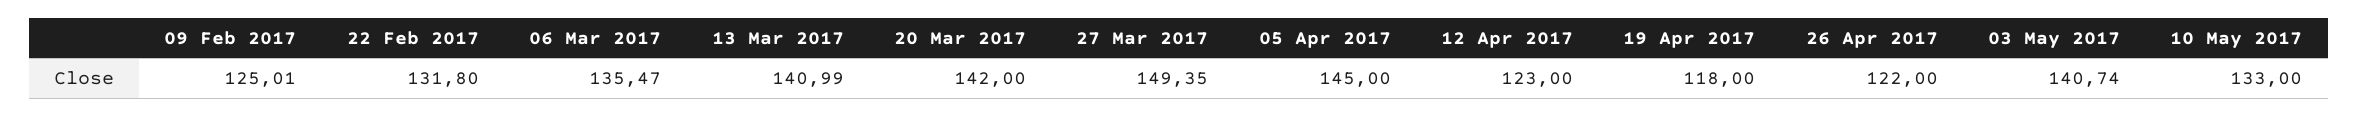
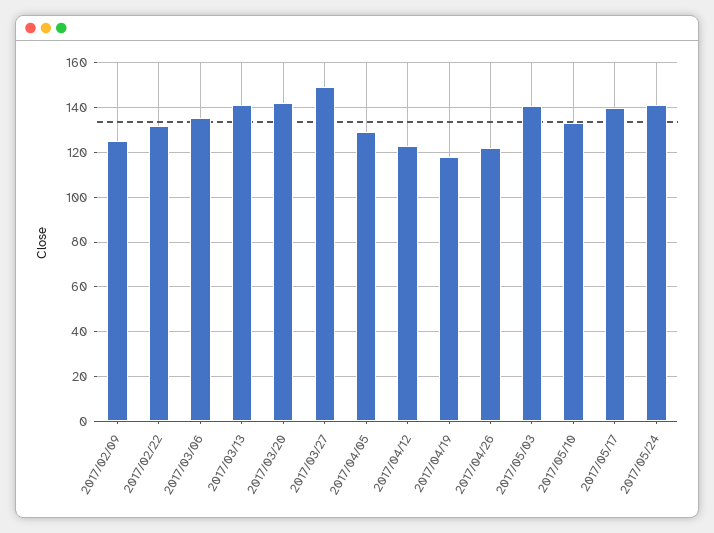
05 Apr 2017: 145 -> 130
2017/05/17: none -> 140
2017/05/24: none -> 140

